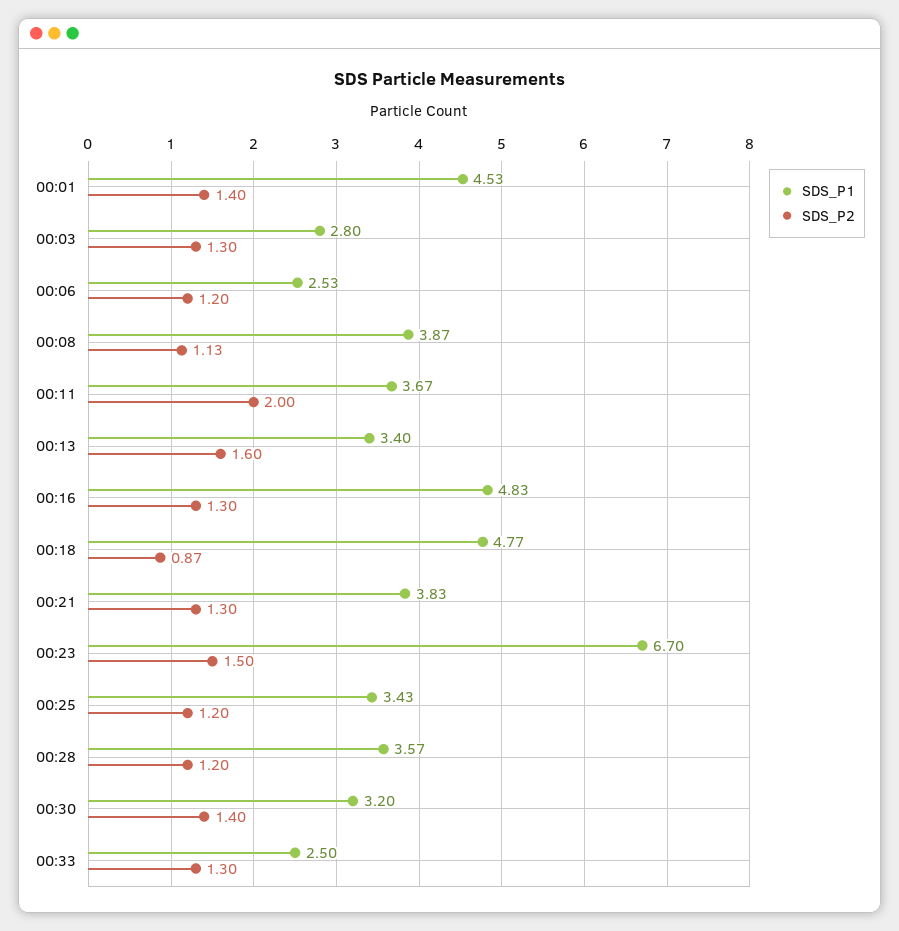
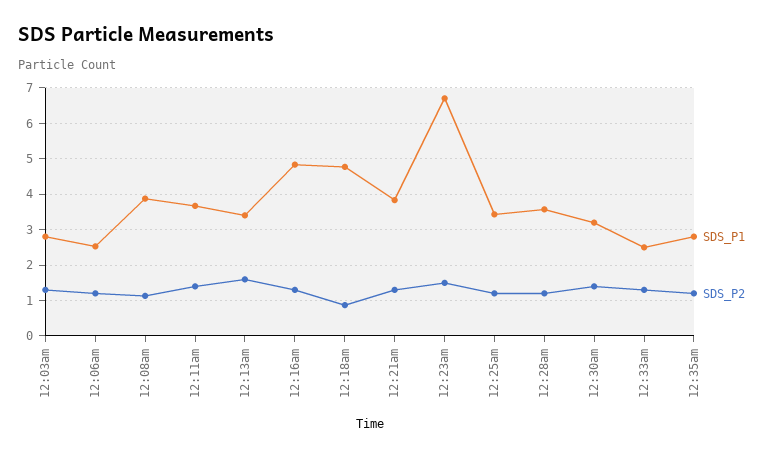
SDS_P1, 00:01: 4.53 -> none
SDS_P2, 00:01: 1.4 -> none
SDS_P2, 00:11: 2 -> 1.4
SDS_P1, 12:35am: none -> 2.8
SDS_P2, 12:35am: none -> 1.2

